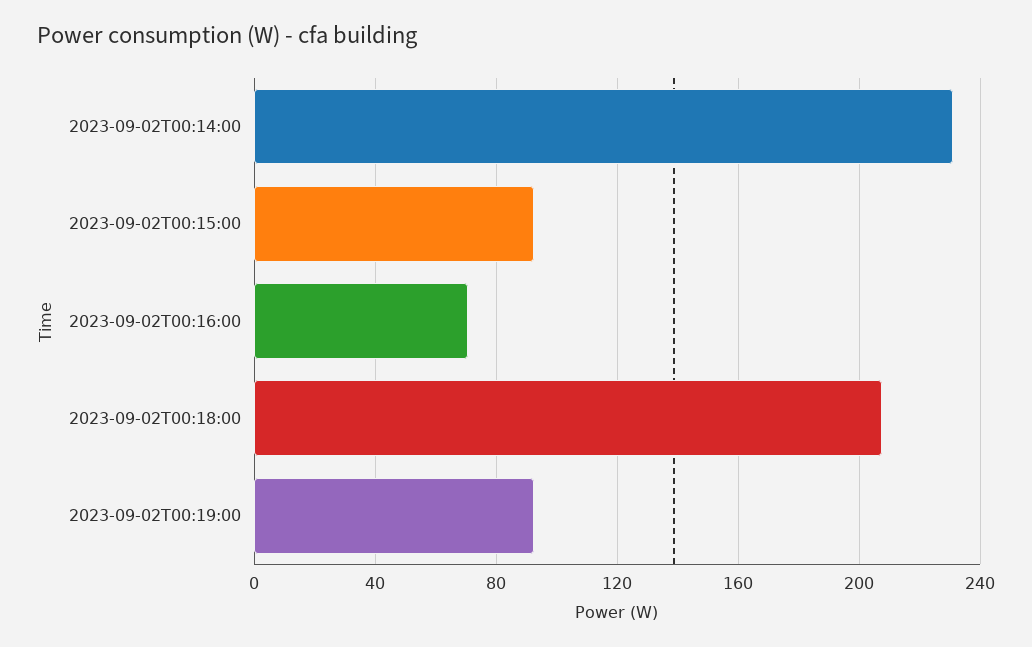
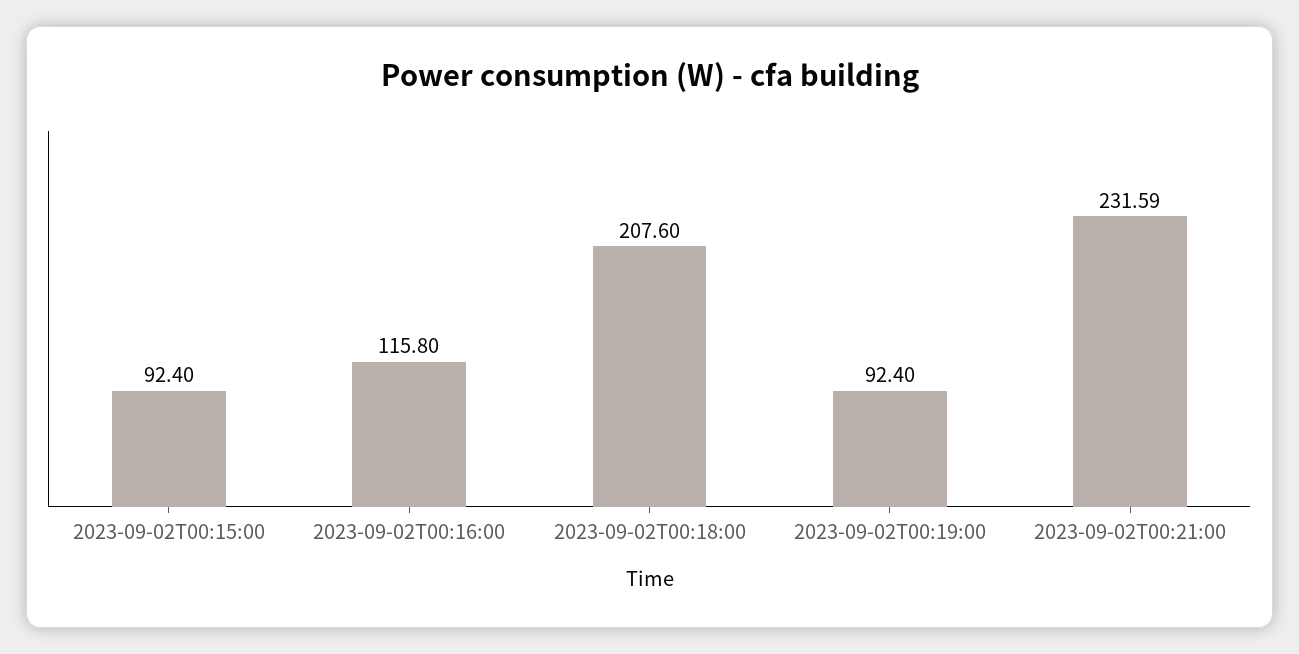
2023-09-02T00:14:00: 230 -> none
2023-09-02T00:16:00: 70 -> 115.8
2023-09-02T00:21:00: none -> 231.59

